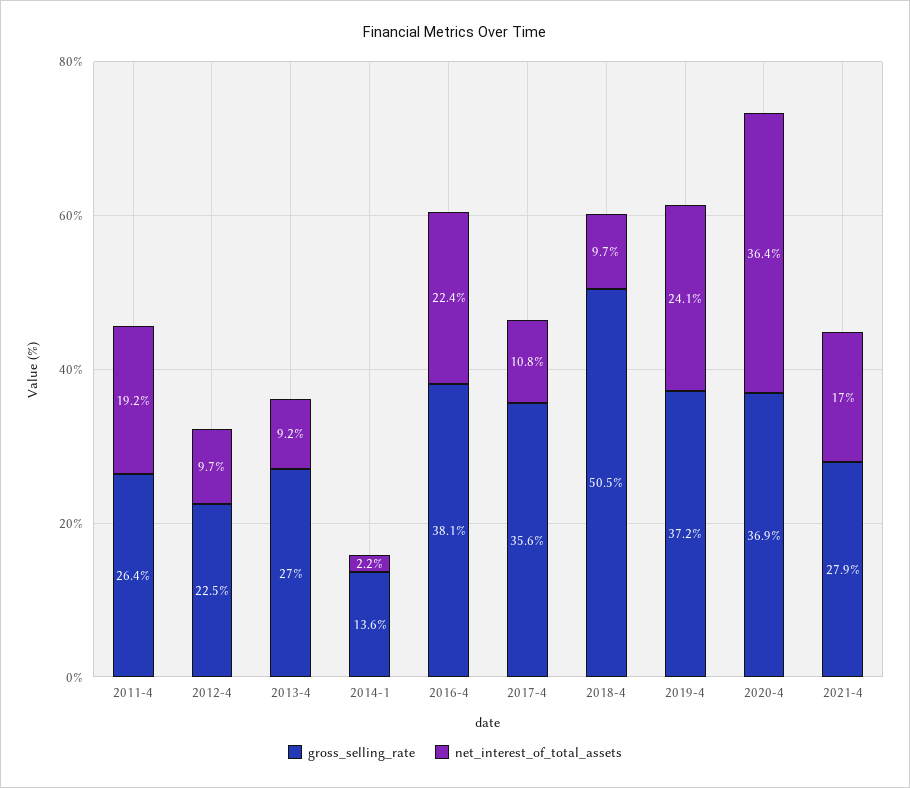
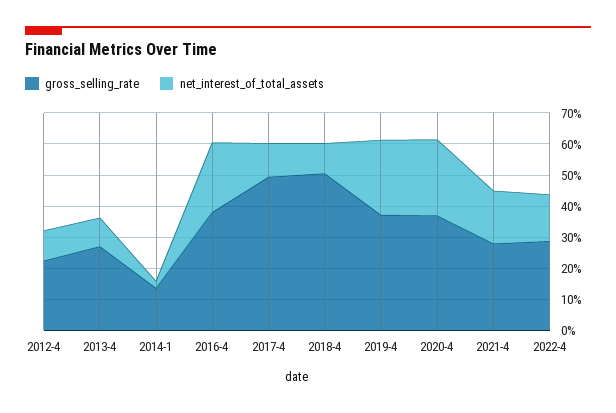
gross_selling_rate, 2011-4: 26.4 -> none
net_interest_of_total_assets, 2011-4: 19.2 -> none
gross_selling_rate, 2017-4: 35.6 -> 50
net_interest_of_total_assets, 2020-4: 36.4 -> 25
gross_selling_rate, 2022-4: none -> 30
net_interest_of_total_assets, 2022-4: none -> 15

